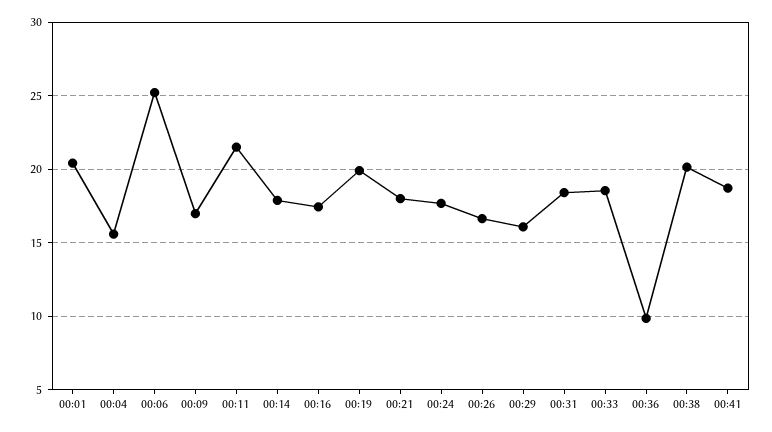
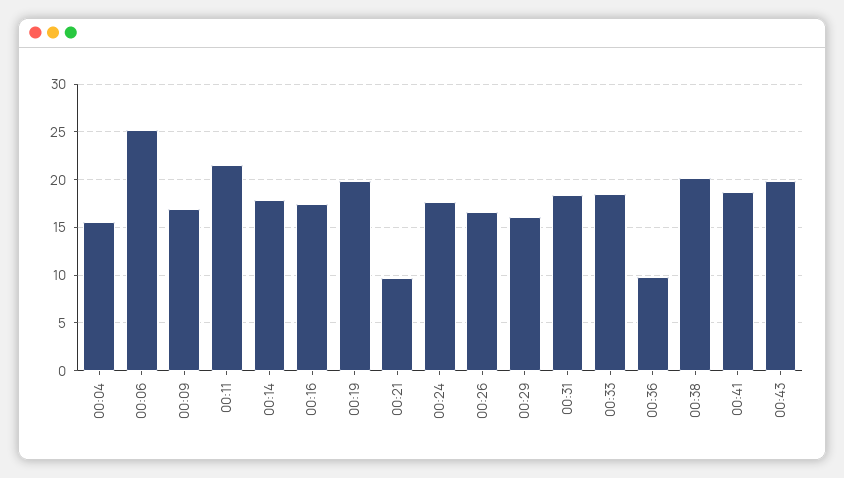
00:01: 20.5 -> none
00:21: 18 -> 10
00:43: none -> 20

